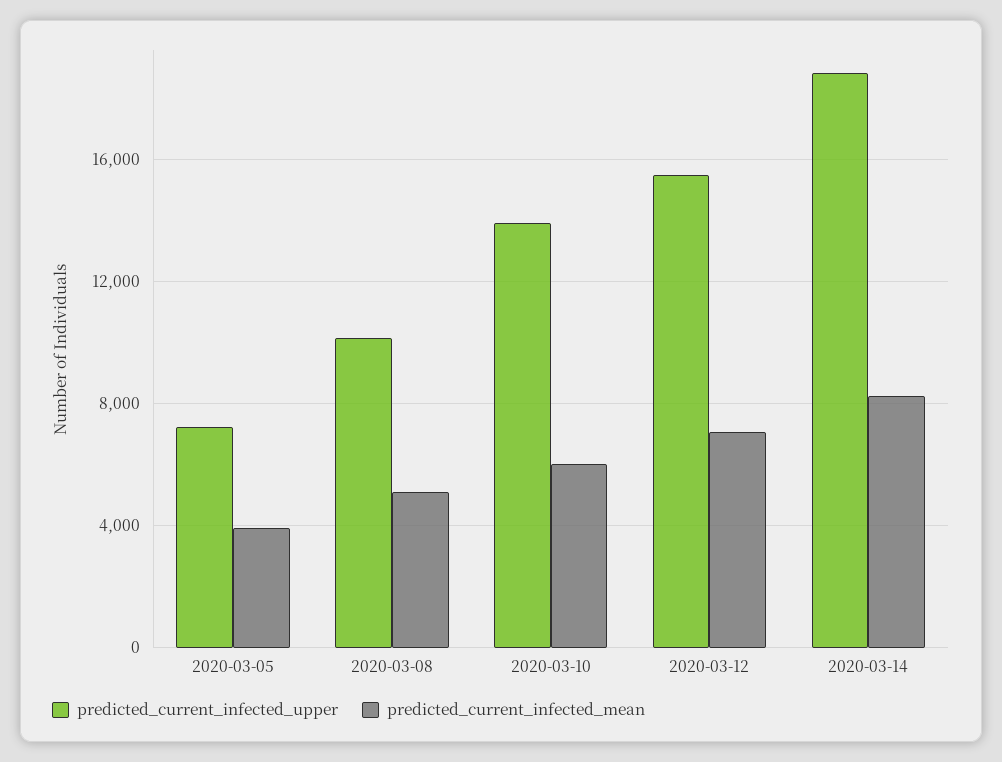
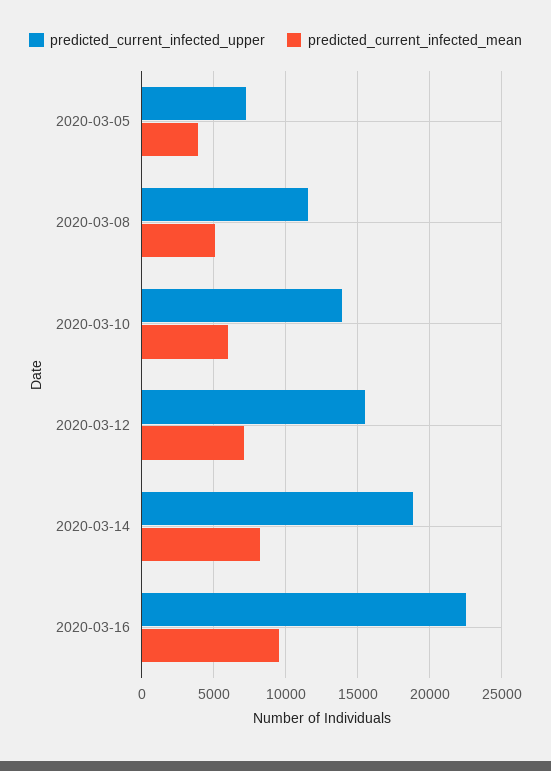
predicted_current_infected_upper, 2020-03-08: 10000 -> 11500
predicted_current_infected_upper, 2020-03-16: none -> 22500
predicted_current_infected_mean, 2020-03-16: none -> 9500

